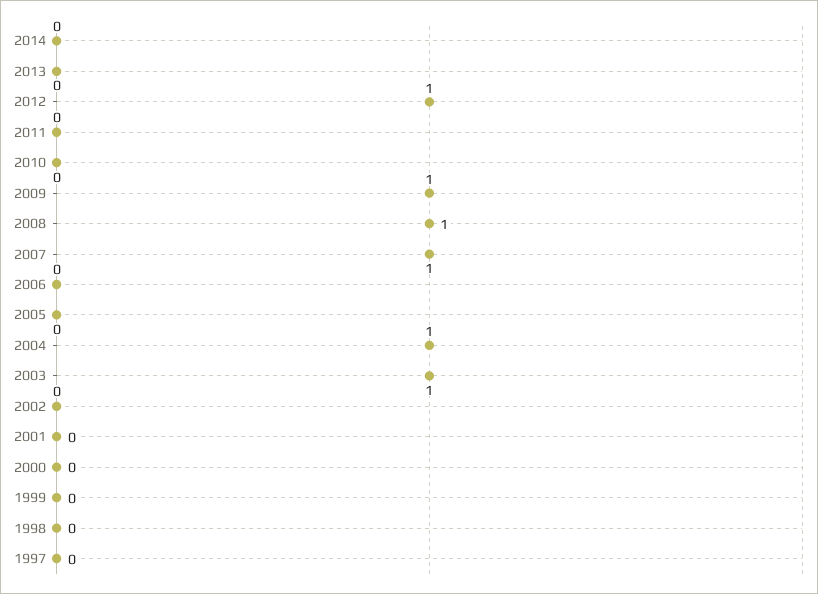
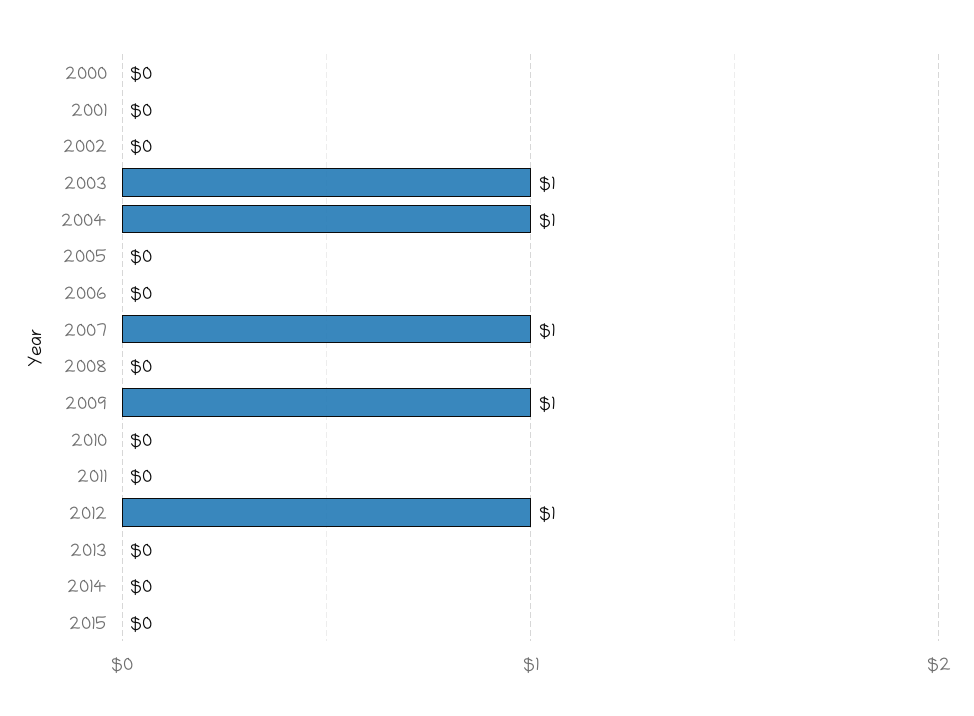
2008: 1 -> 0
1999: 0 -> none
1998: 0 -> none
1997: 0 -> none
2015: none -> 0

